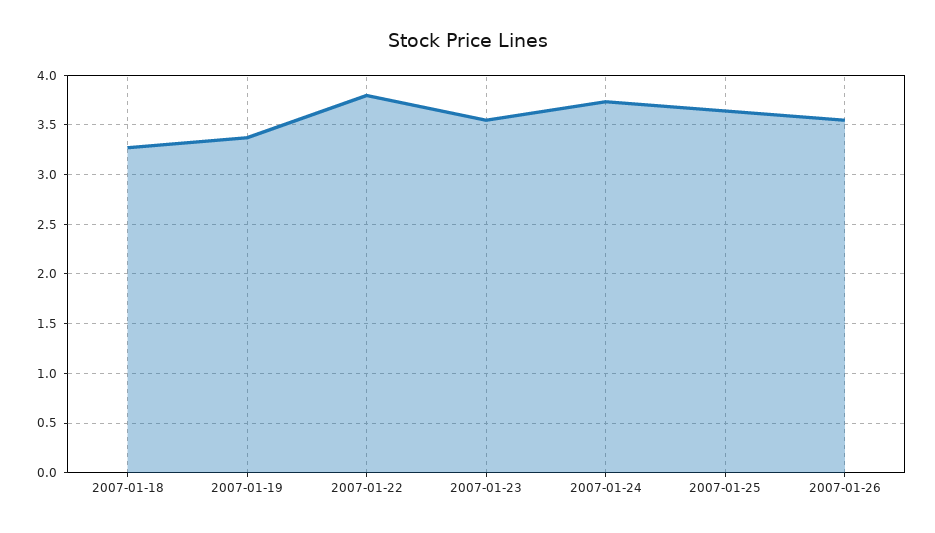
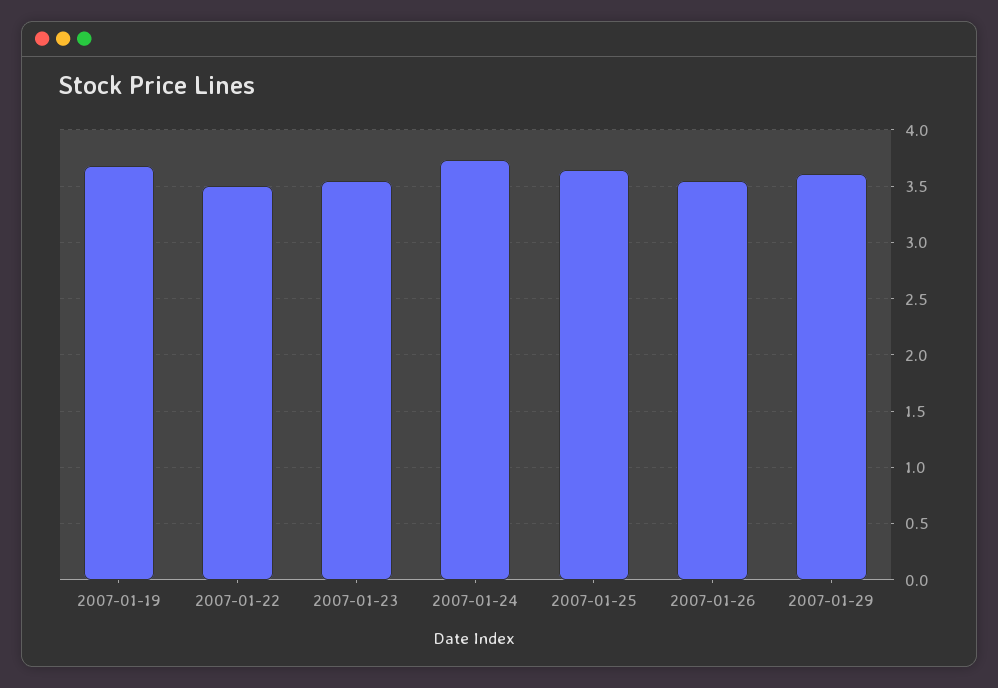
2007-01-18: 3.3 -> none
2007-01-19: 3.4 -> 3.7
2007-01-22: 3.8 -> 3.5
2007-01-29: none -> 3.6

